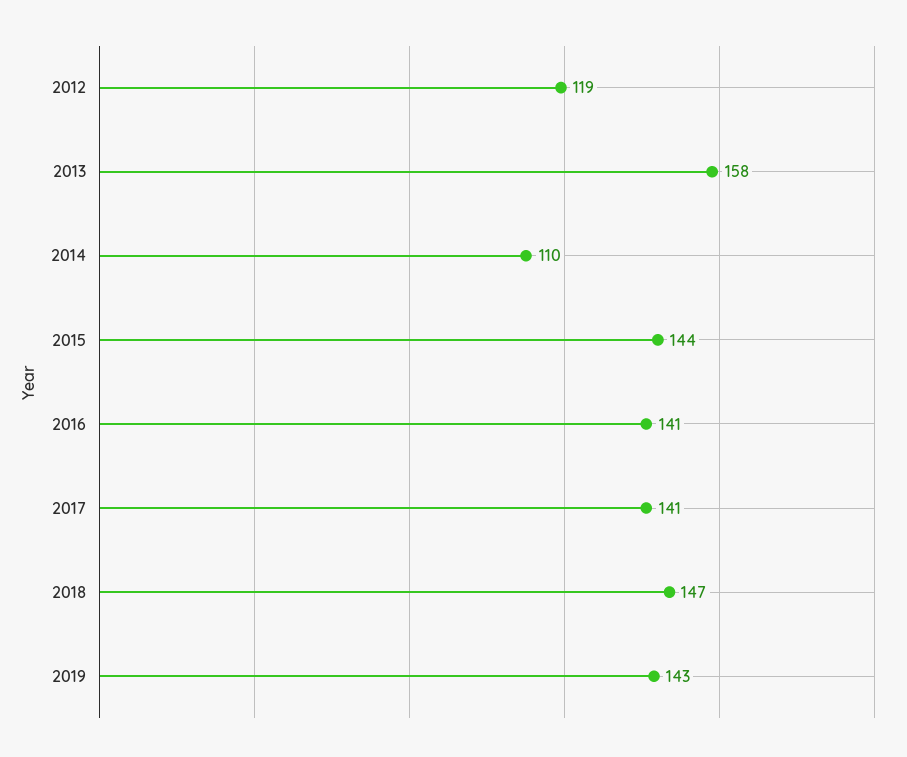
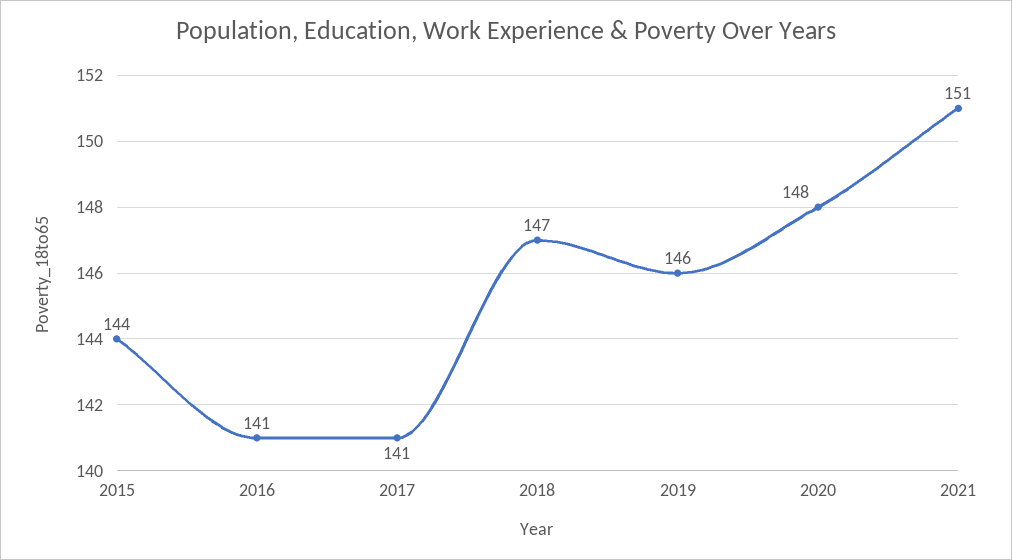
2012: 119 -> none
2013: 158 -> none
2014: 110 -> none
2019: 143 -> 146
2020: none -> 148
2021: none -> 151

